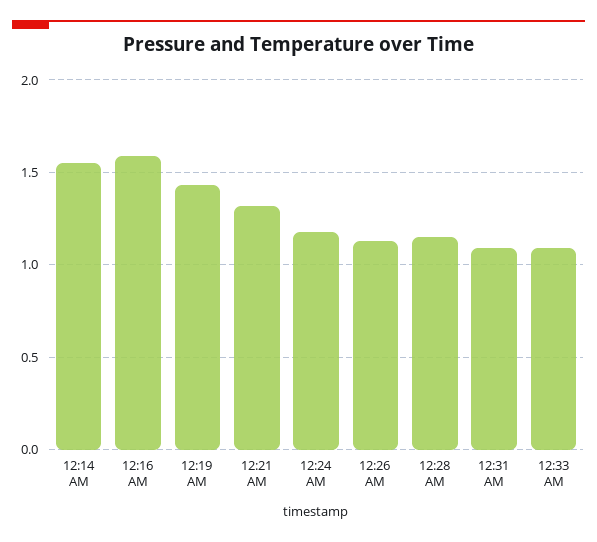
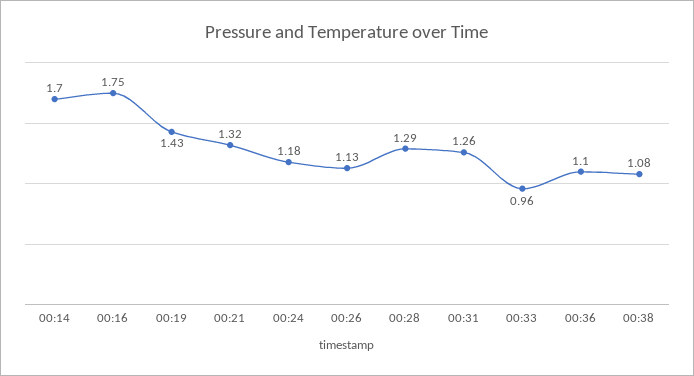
12:14 AM: 1.55 -> 1.7
12:16 AM: 1.6 -> 1.75
12:28 AM: 1.15 -> 1.29
12:31 AM: 1.1 -> 1.26
12:33 AM: 1.1 -> 0.96
00:36: none -> 1.1
00:38: none -> 1.08

